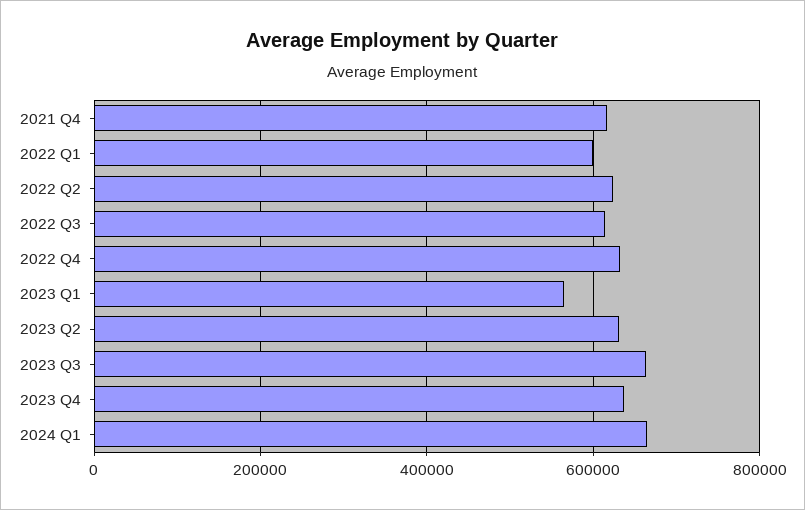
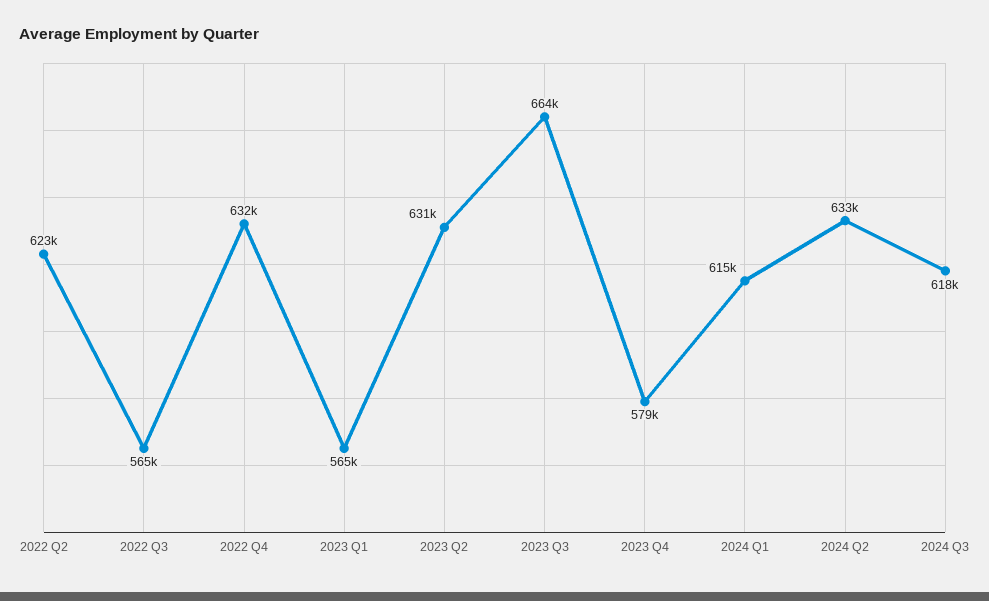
2021 Q4: 620000 -> none
2022 Q1: 600000 -> none
2022 Q3: 620000 -> 565000
2023 Q4: 640000 -> 579000
2024 Q1: 660000 -> 615000
2024 Q2: none -> 633000
2024 Q3: none -> 618000

